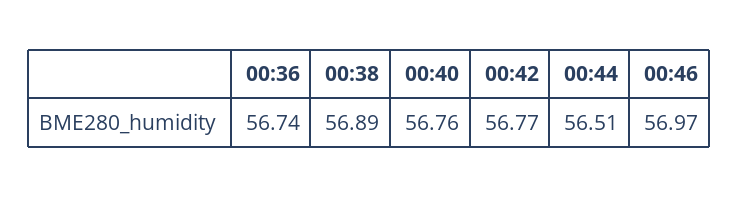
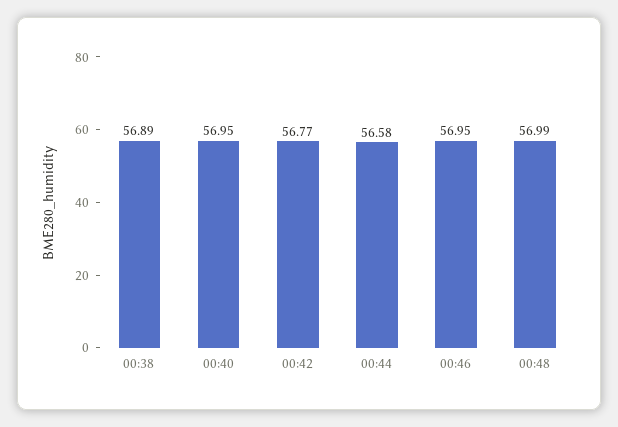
00:36: 56.74 -> none
00:40: 56.76 -> 56.95
00:44: 56.51 -> 56.58
00:46: 56.97 -> 56.95
00:48: none -> 56.99

